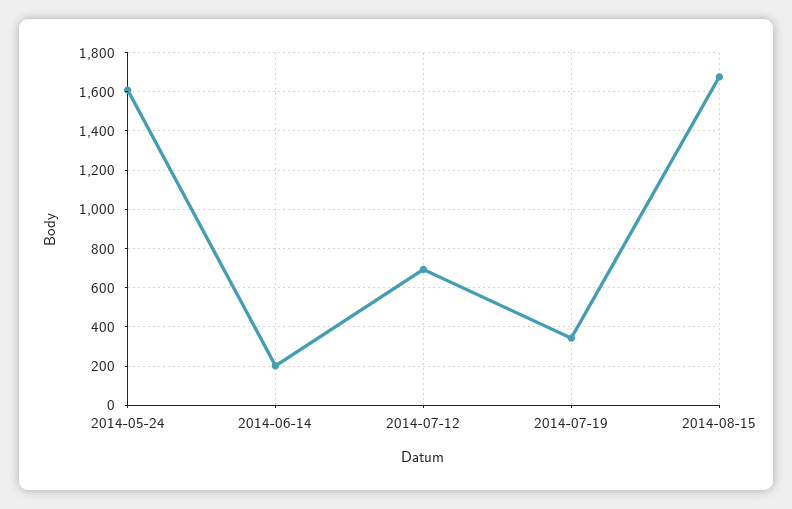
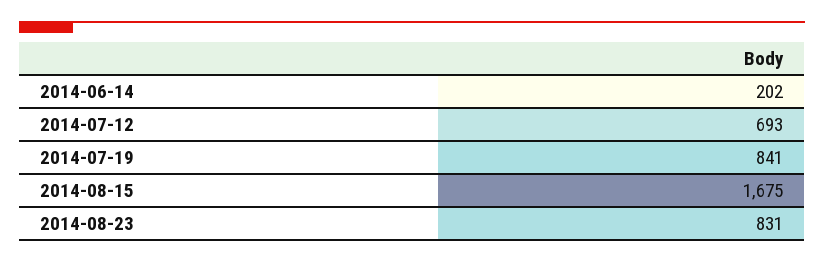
2014-05-24: 1600 -> none
2014-07-19: 350 -> 841
2014-08-23: none -> 831

